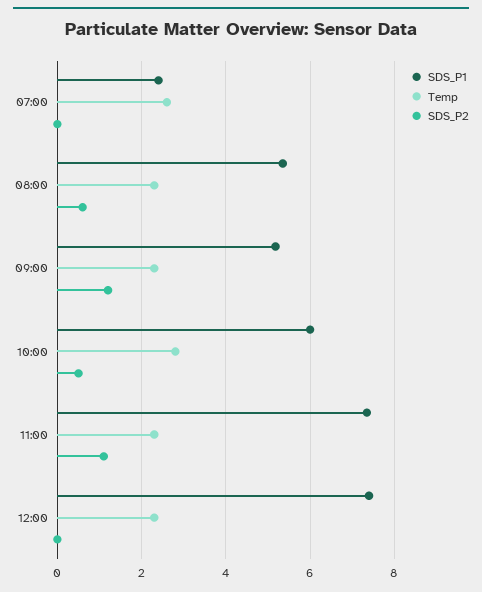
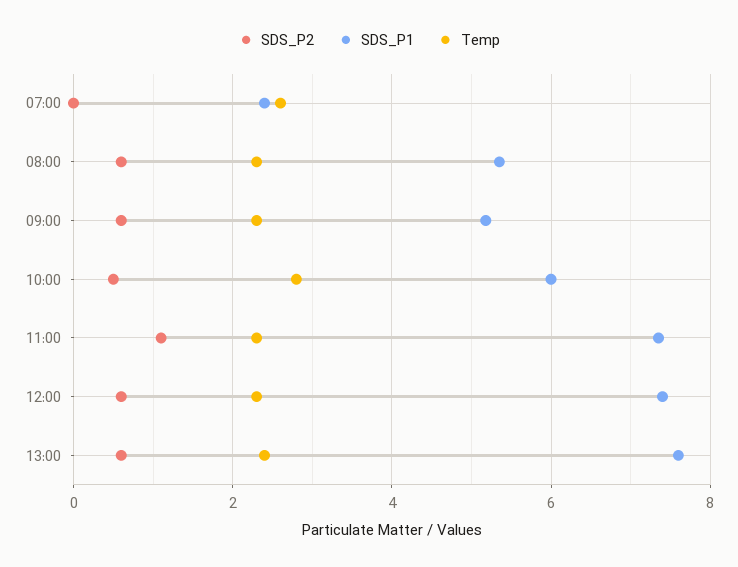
SDS_P2, 09:00: 1.2 -> 0.6
SDS_P2, 12:00: 0 -> 0.6
SDS_P2, 13:00: none -> 0.6
SDS_P1, 13:00: none -> 7.6
Temp, 13:00: none -> 2.4

